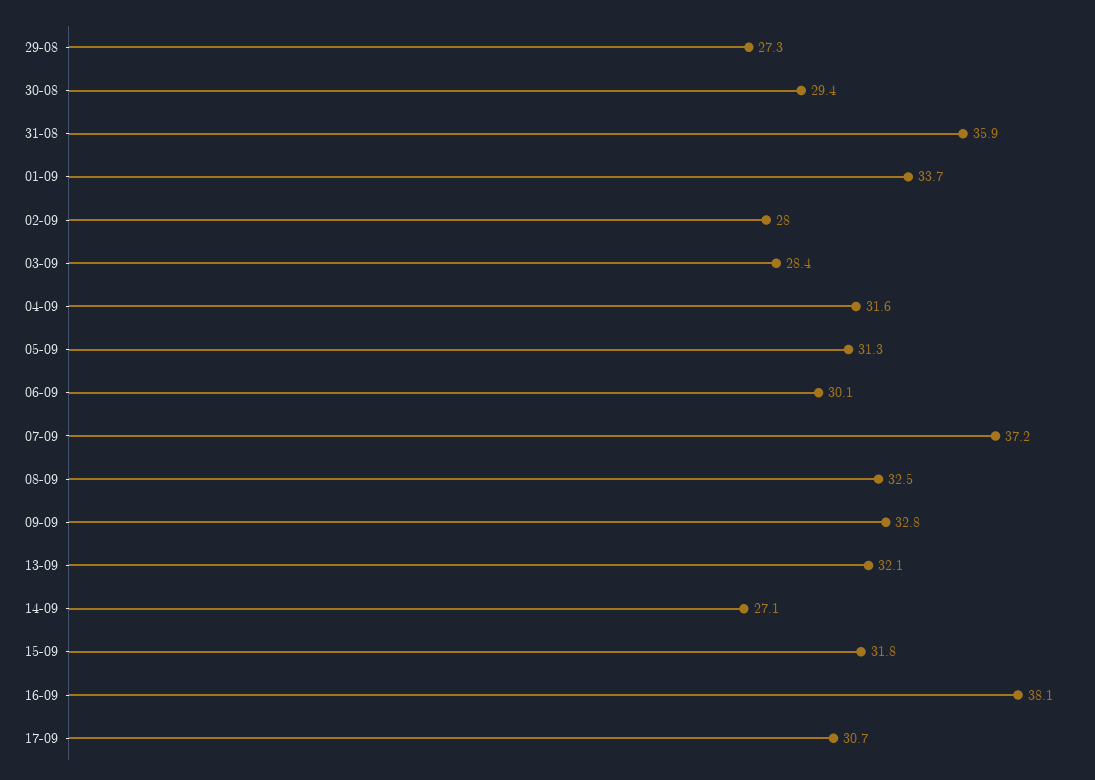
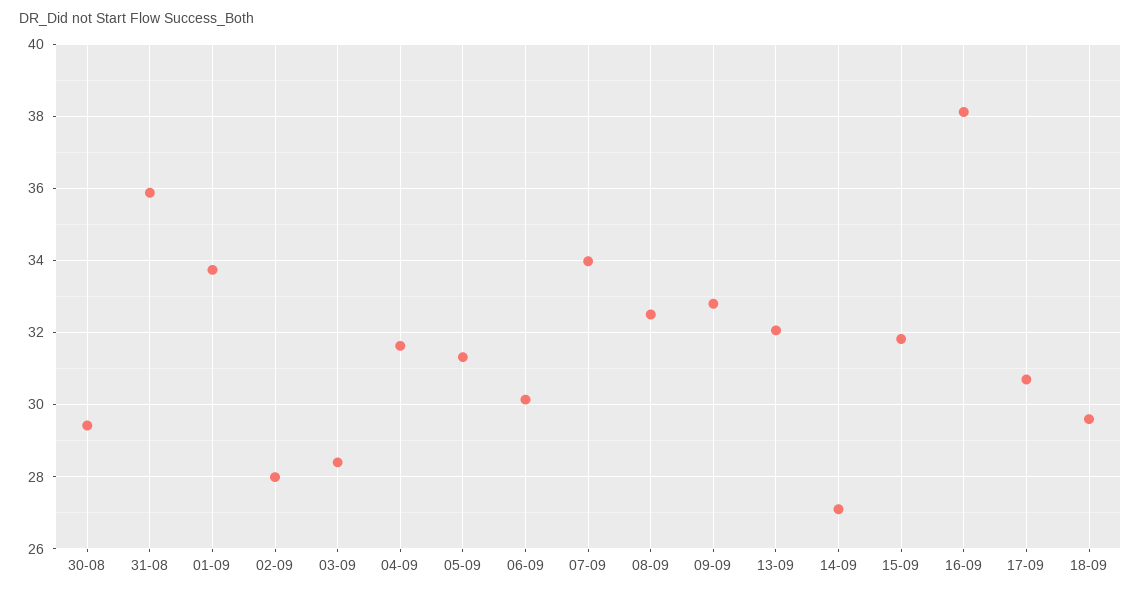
29-08: 27.3 -> none
07-09: 37.2 -> 34
18-09: none -> 29.6

